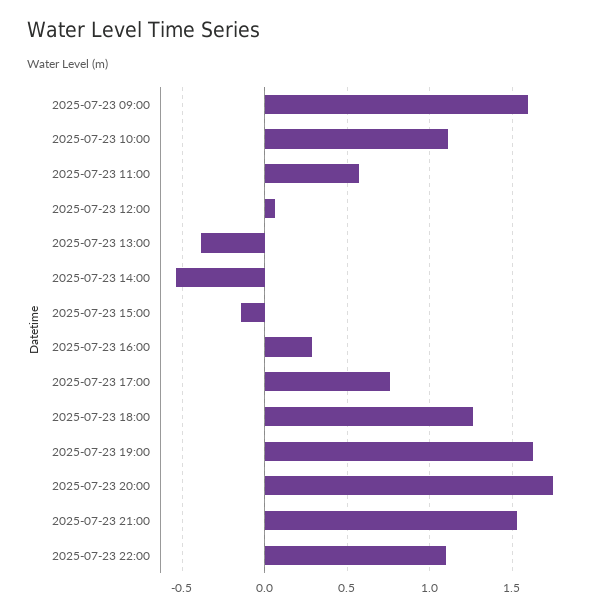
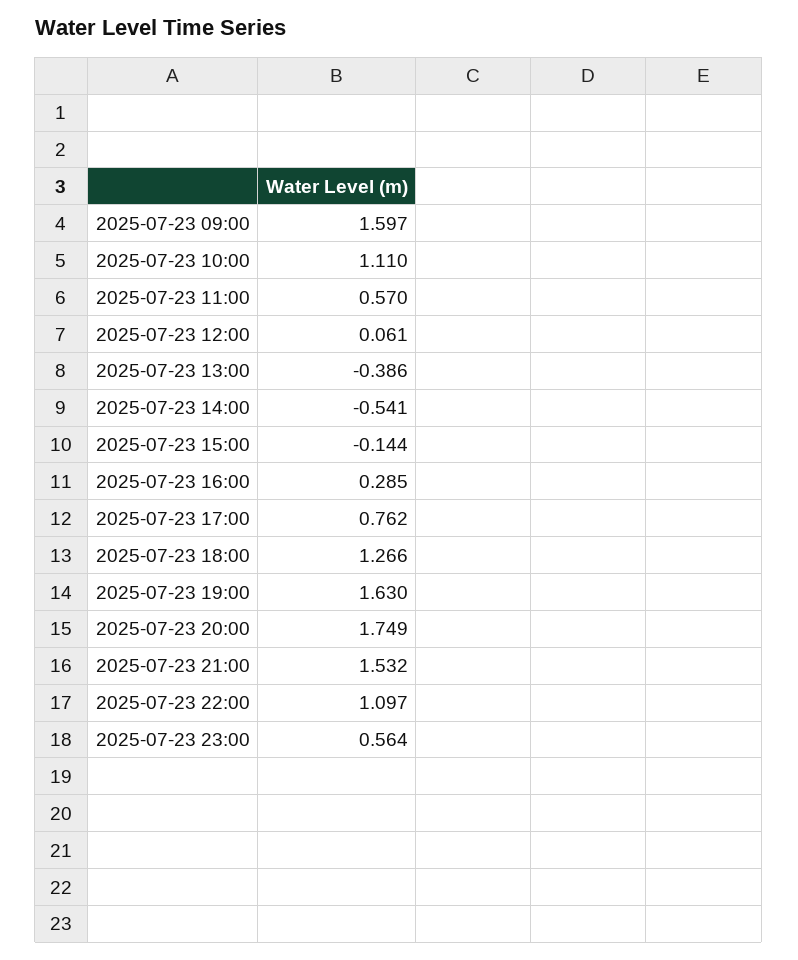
2025-07-23 23:00: none -> 0.564

